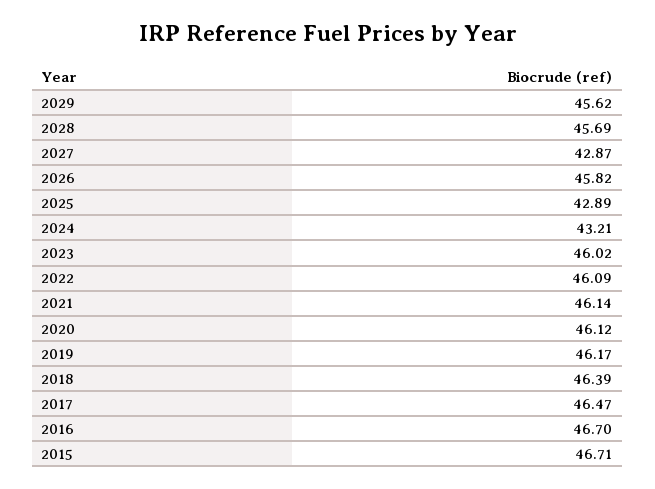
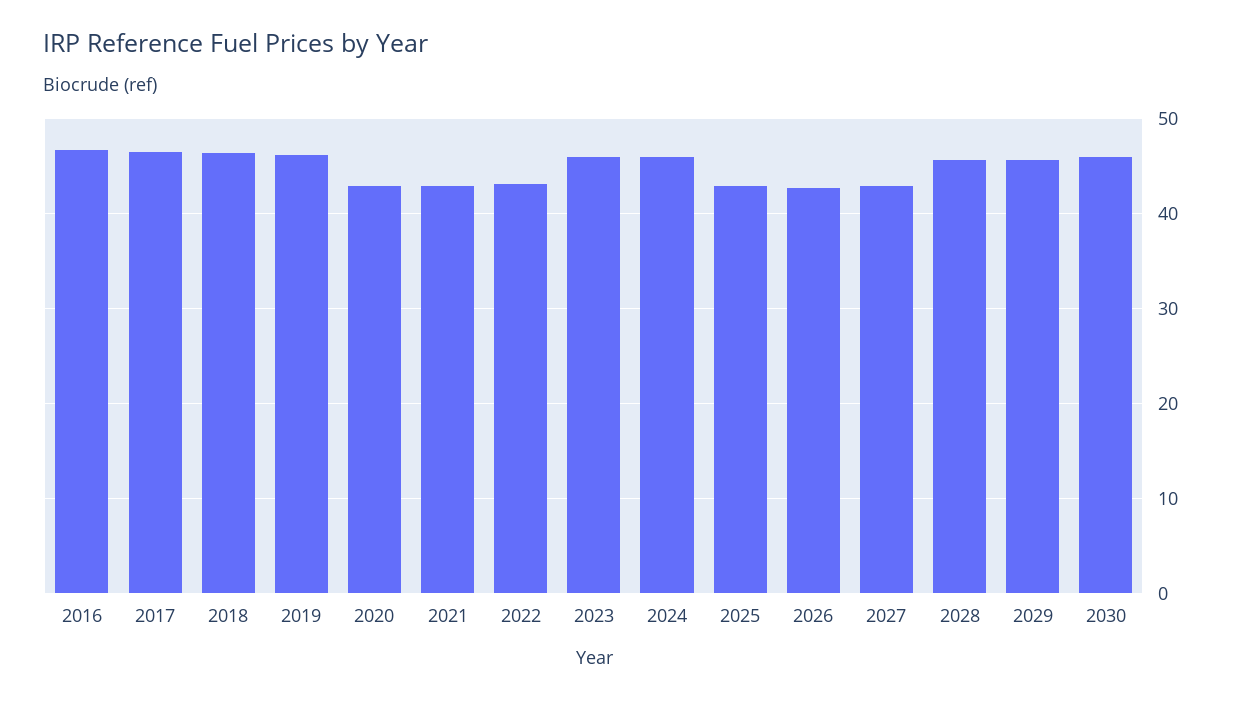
2026: 45.82 -> 43
2024: 43.21 -> 46
2022: 46.09 -> 43
2021: 46.14 -> 43
2020: 46.12 -> 43
2015: 46.71 -> none
2030: none -> 46

